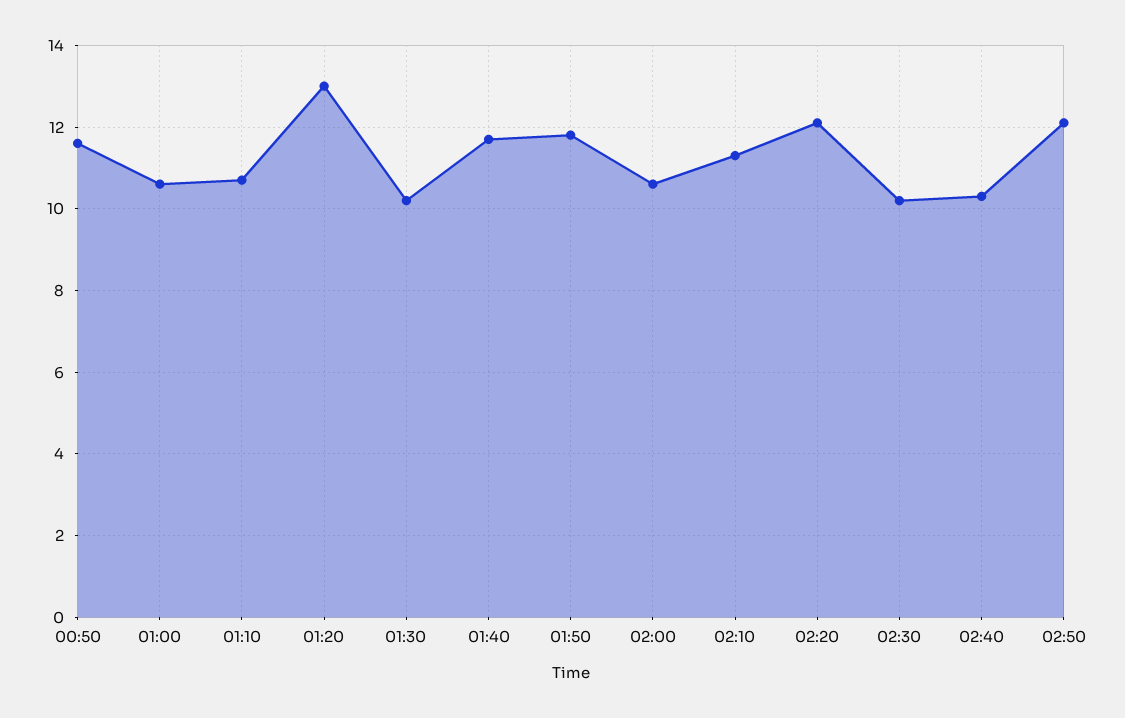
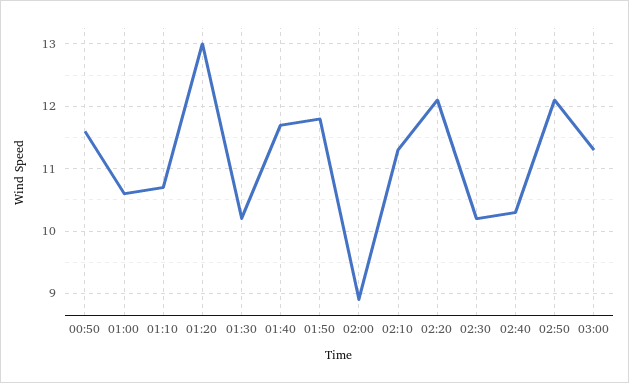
02:00: 10.5 -> 8.9
03:00: none -> 11.3

